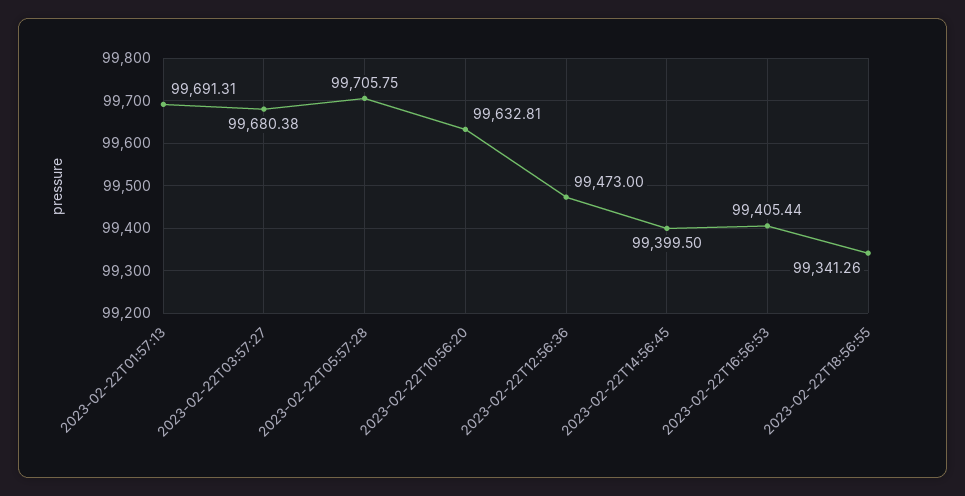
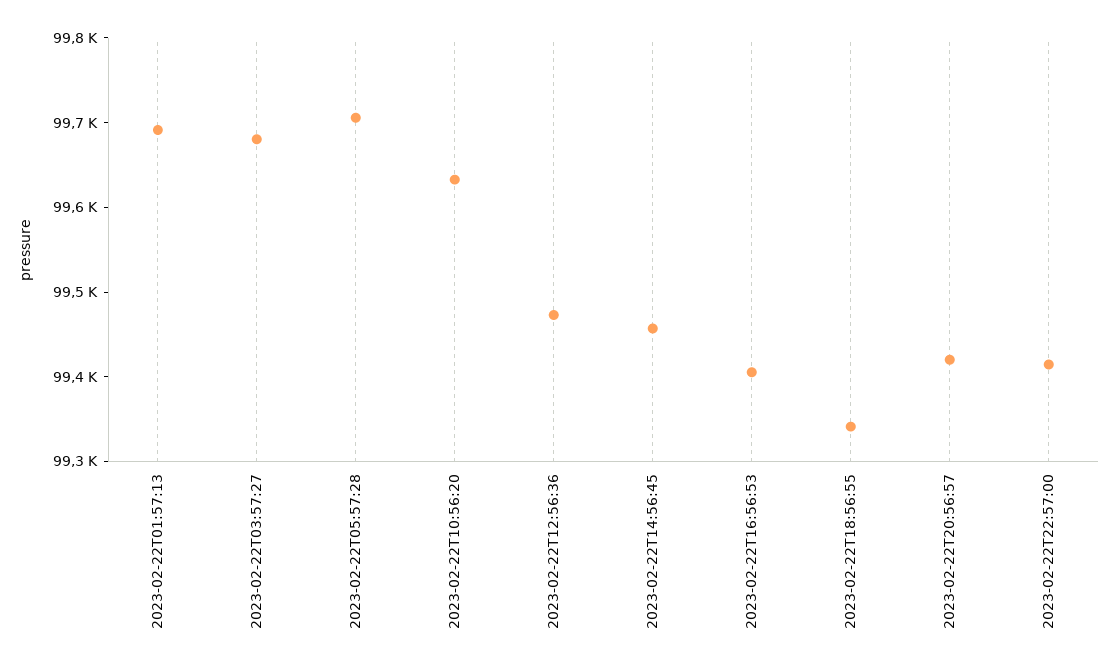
2023-02-22T14:56:45: 99399.5 -> 99460
2023-02-22T20:56:57: none -> 99420
2023-02-22T22:57:00: none -> 99420

